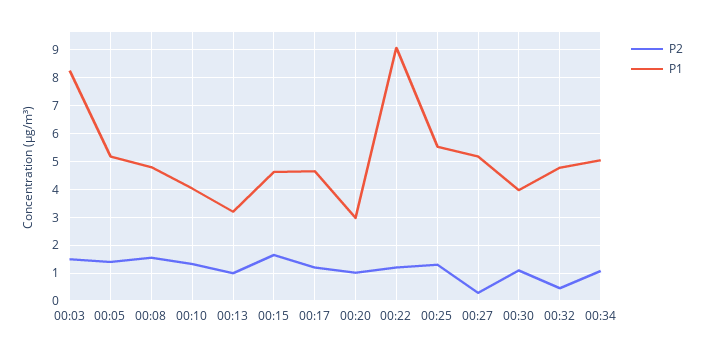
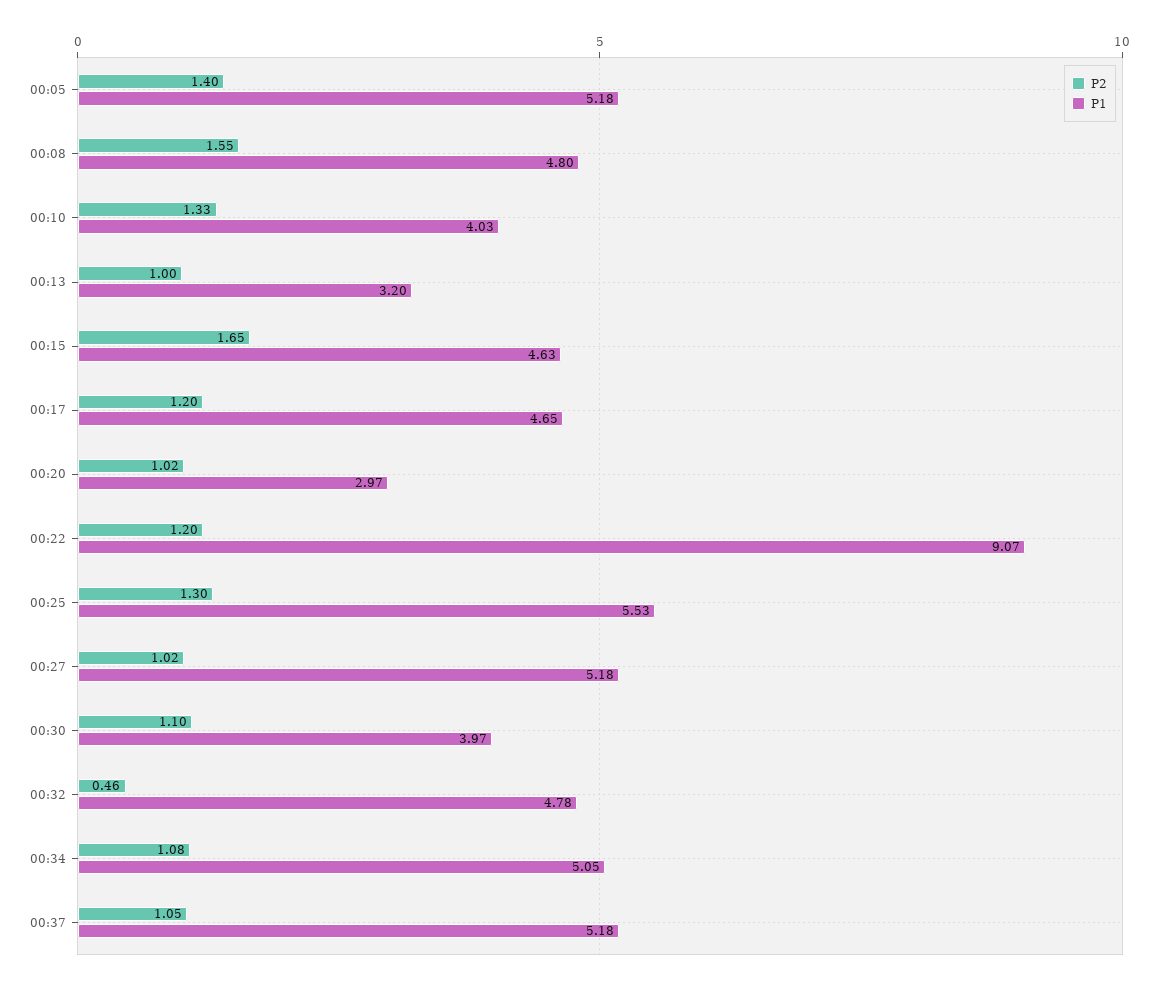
P2, 00:03: 1.5 -> none
P1, 00:03: 8.25 -> none
P2, 00:27: 0.25 -> 1.02
P2, 00:37: none -> 1.05
P1, 00:37: none -> 5.18

